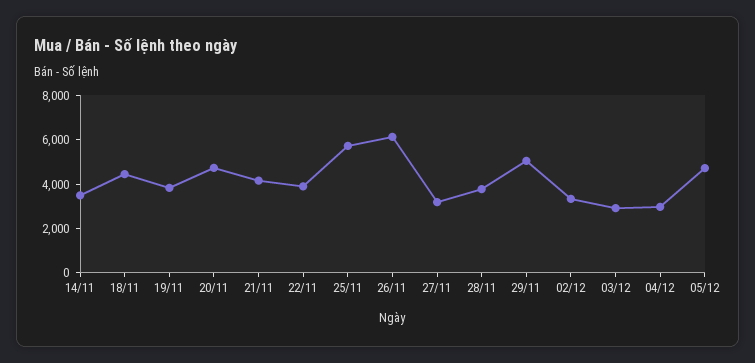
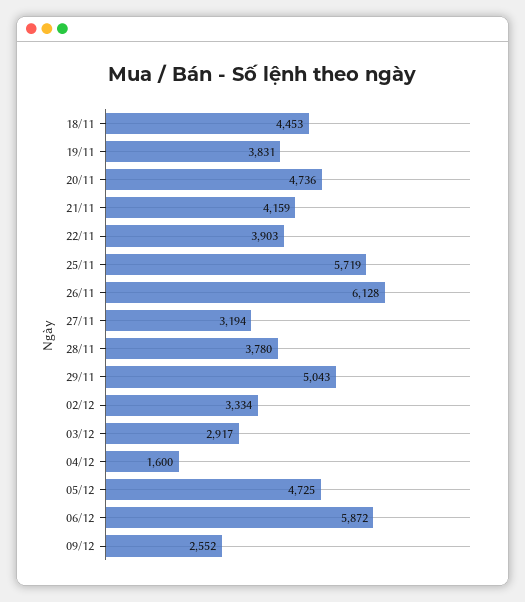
14/11: 3500 -> none
04/12: 3000 -> 1600
06/12: none -> 5872
09/12: none -> 2552

